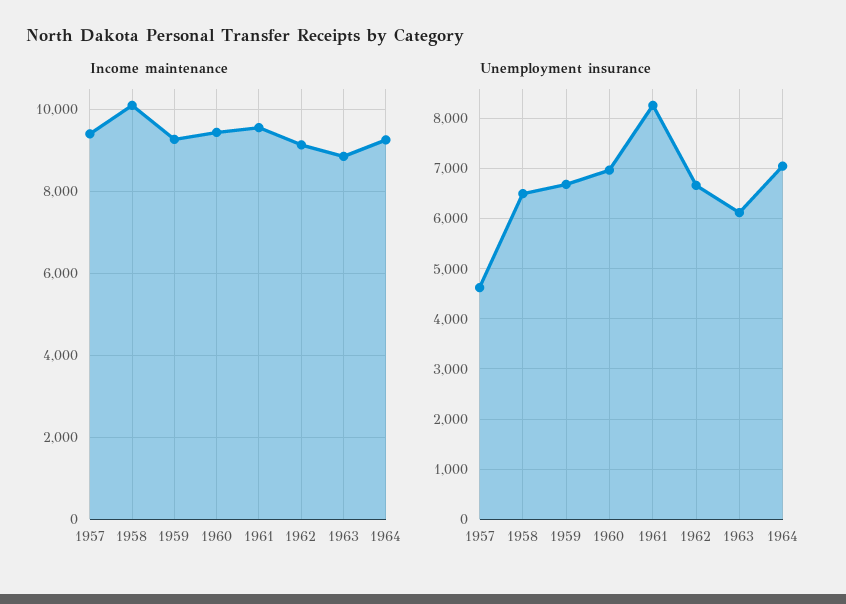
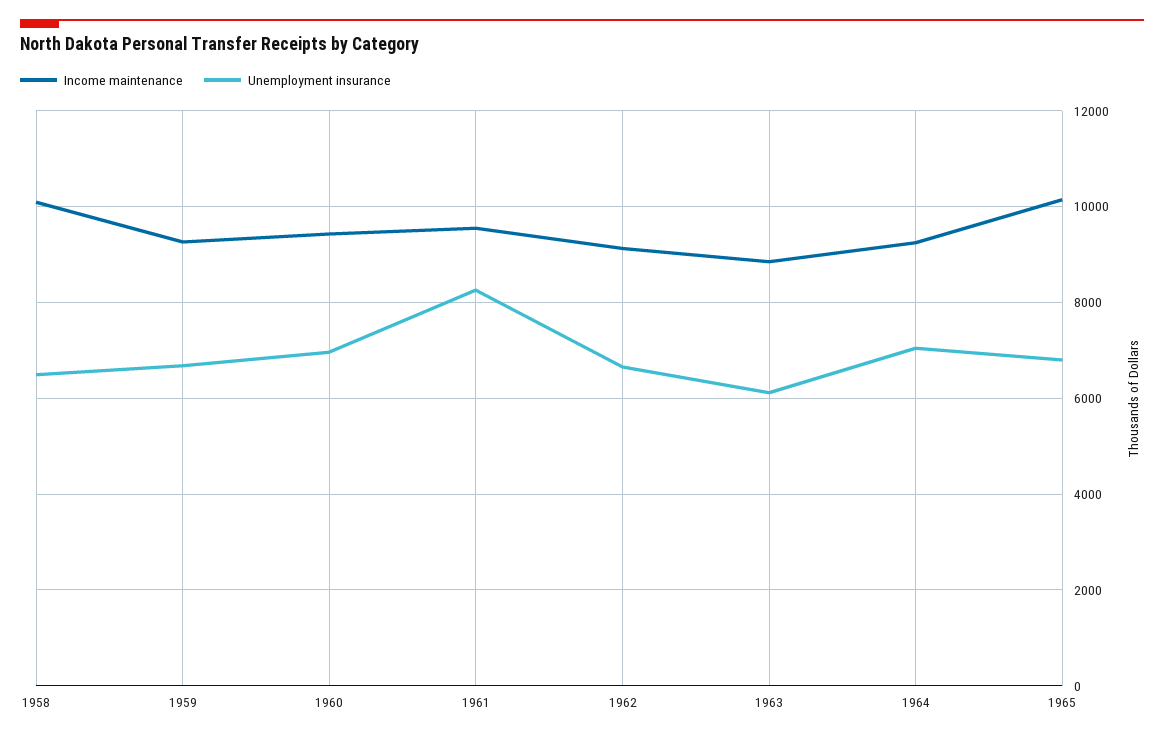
Income maintenance, 1957: 9400 -> none
Unemployment insurance, 1957: 4600 -> none
Income maintenance, 1965: none -> 10200
Unemployment insurance, 1965: none -> 6800

